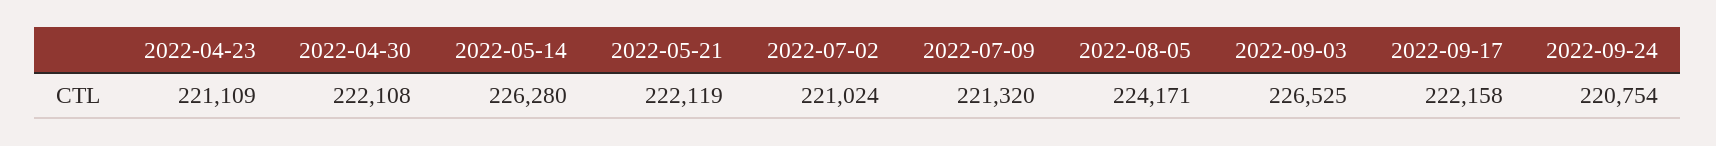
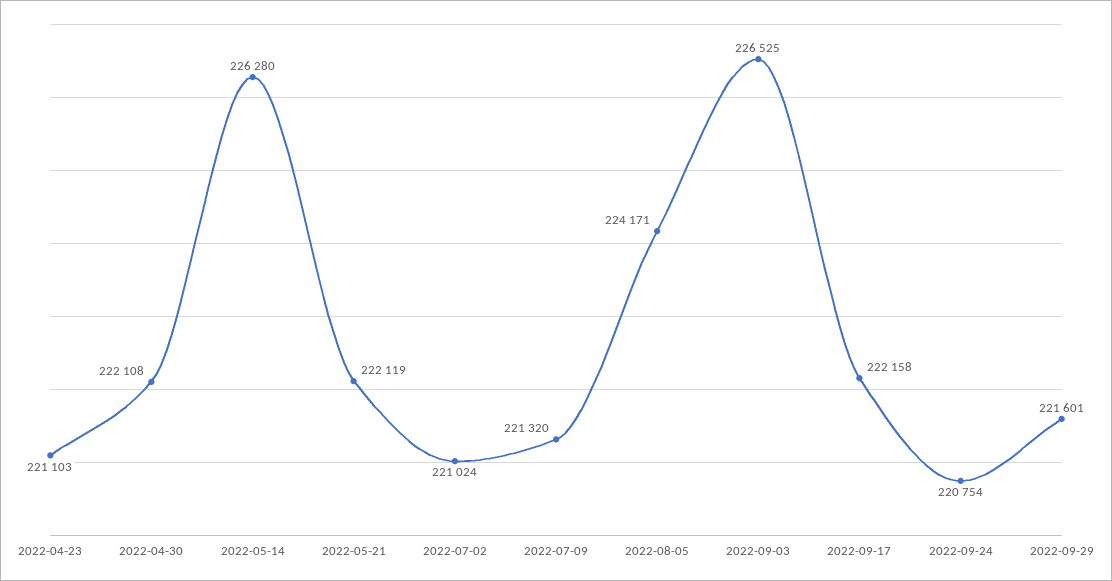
2022-04-23: 221109 -> 221103
2022-09-29: none -> 221601

